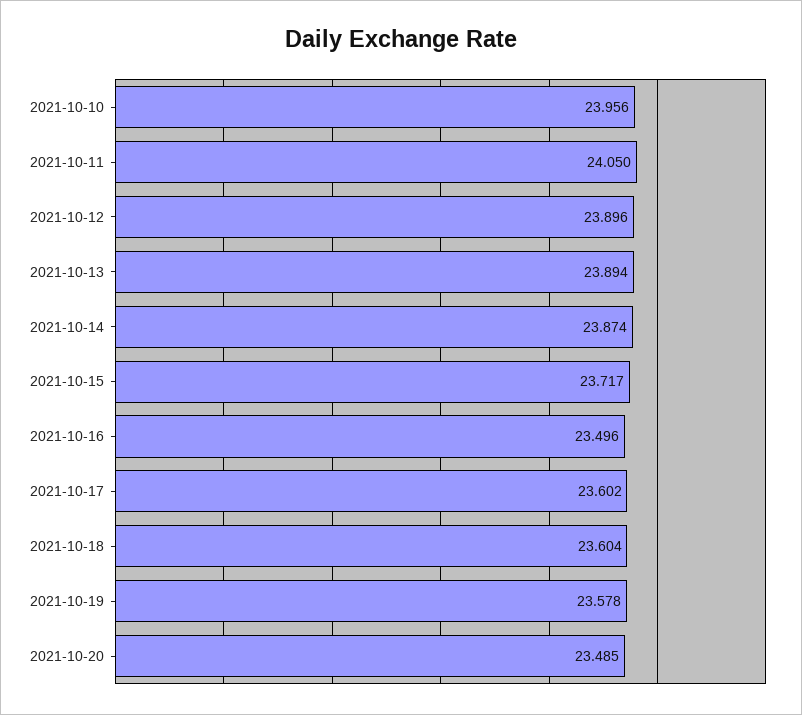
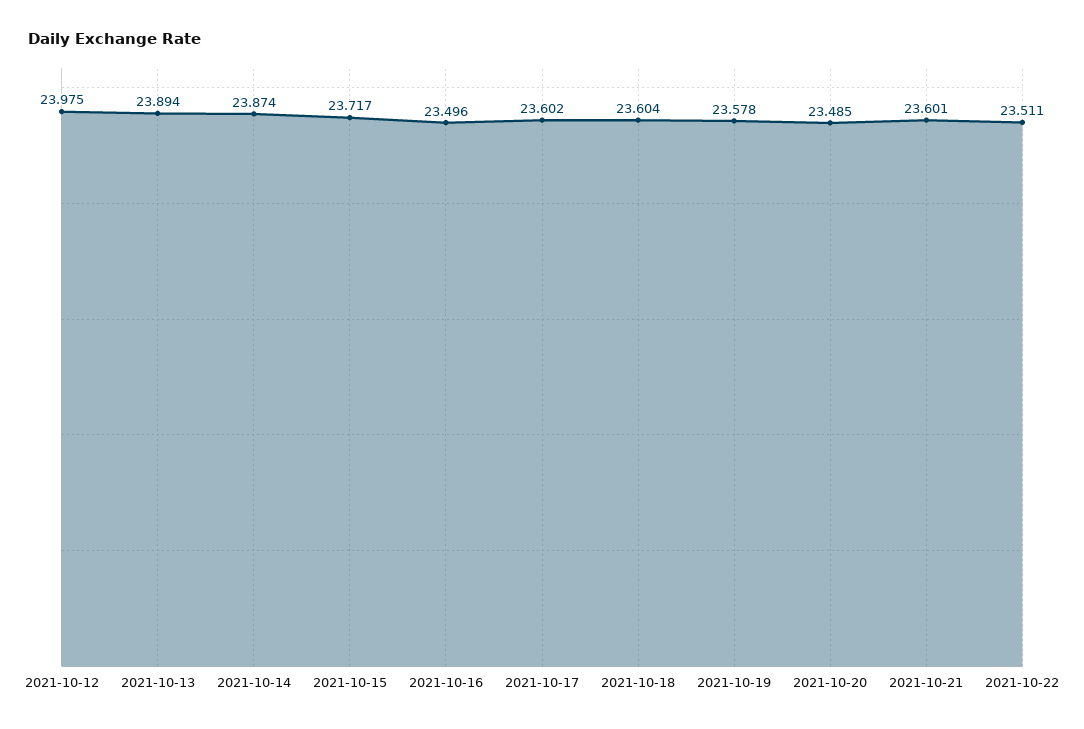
2021-10-10: 23.956 -> none
2021-10-11: 24.05 -> none
2021-10-12: 23.896 -> 23.975
2021-10-21: none -> 23.601
2021-10-22: none -> 23.511

